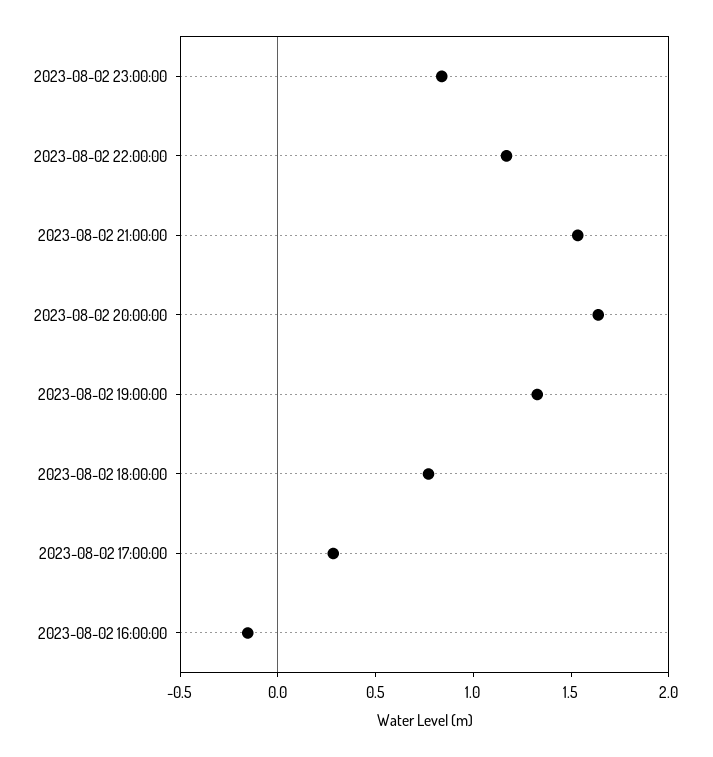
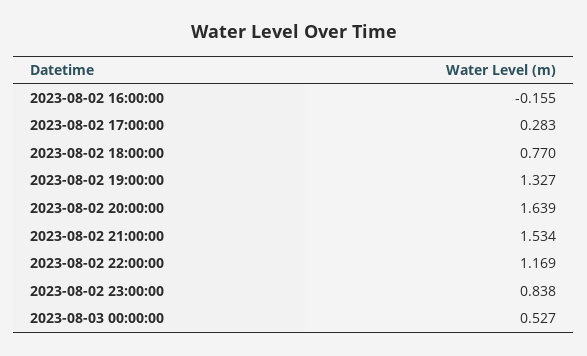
2023-08-03 00:00:00: none -> 0.527

